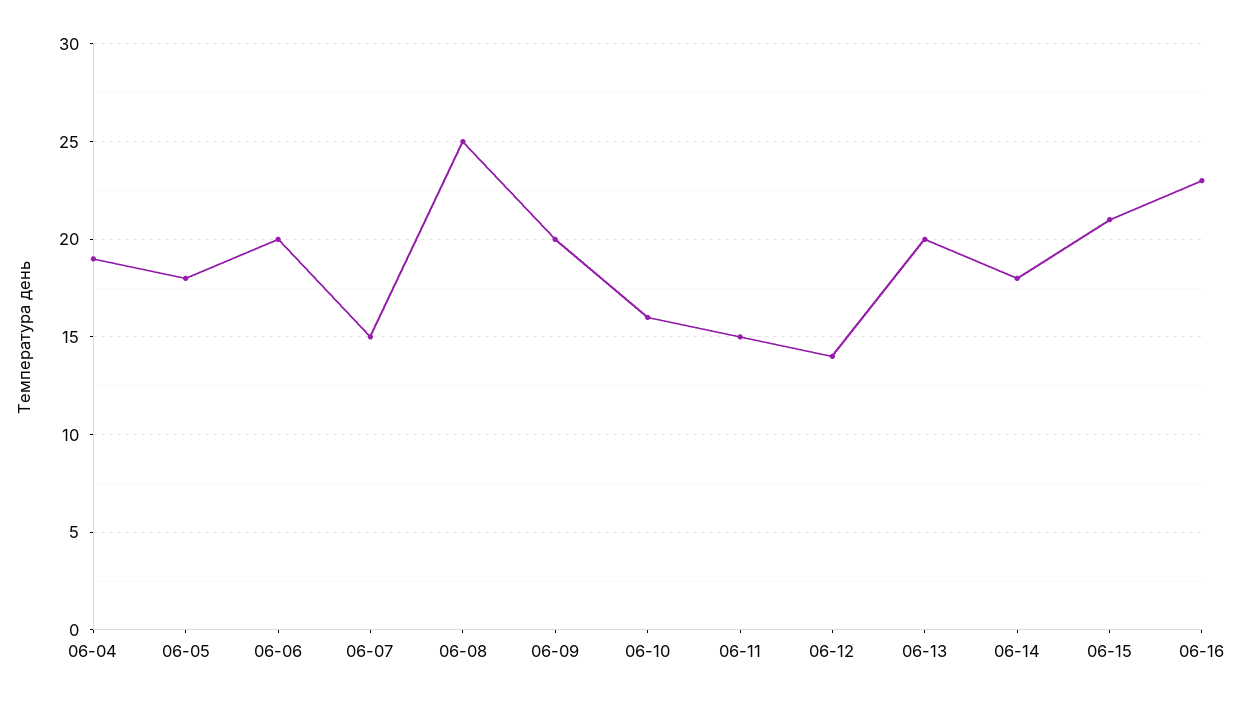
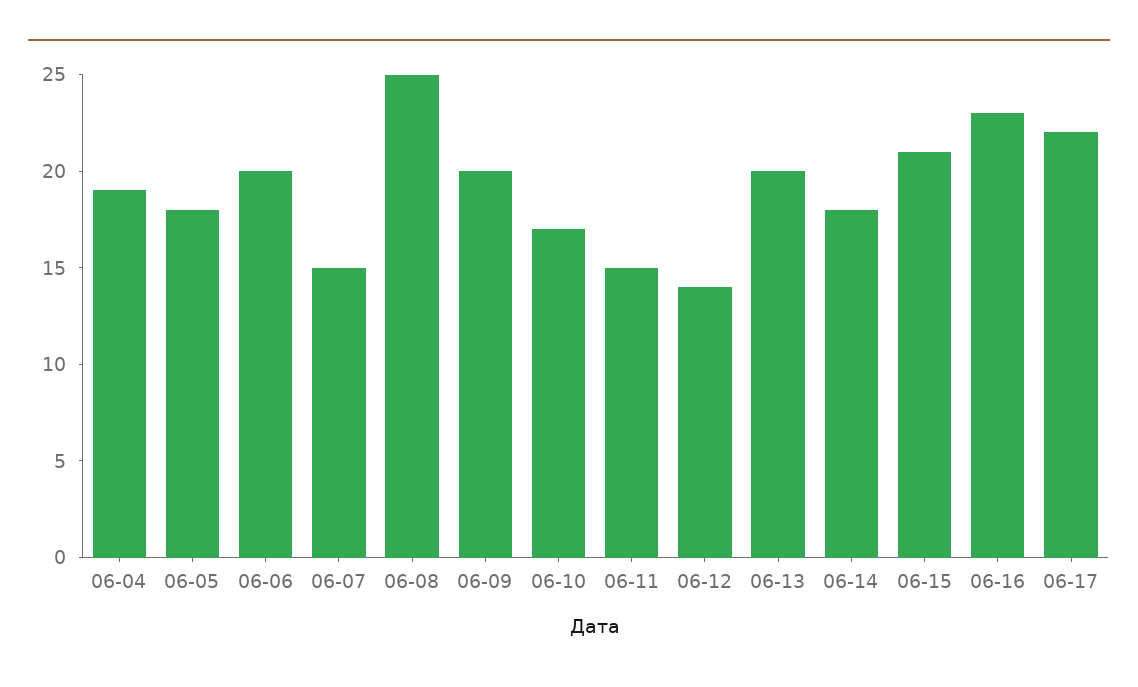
06-10: 16 -> 17
06-17: none -> 22

